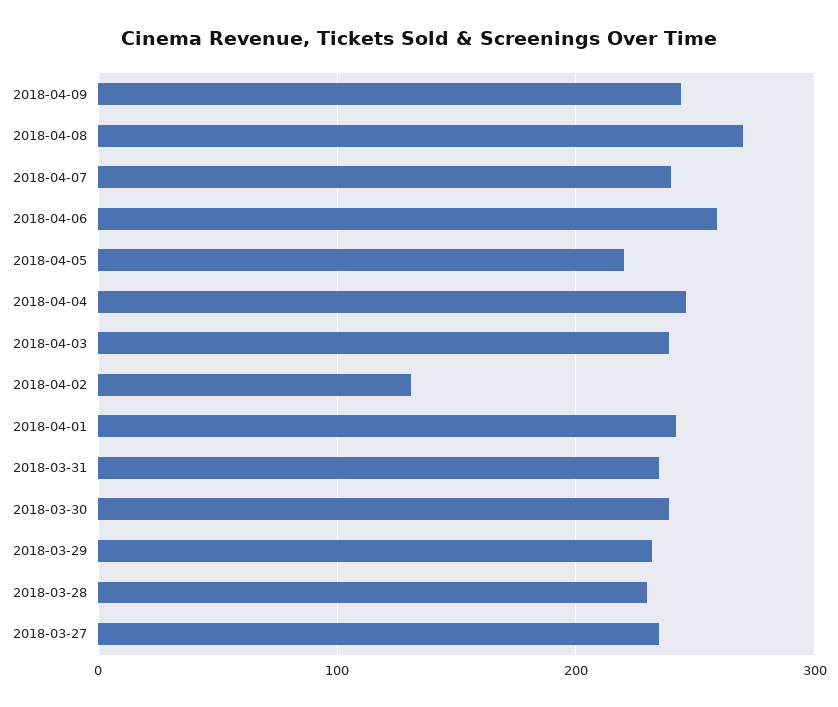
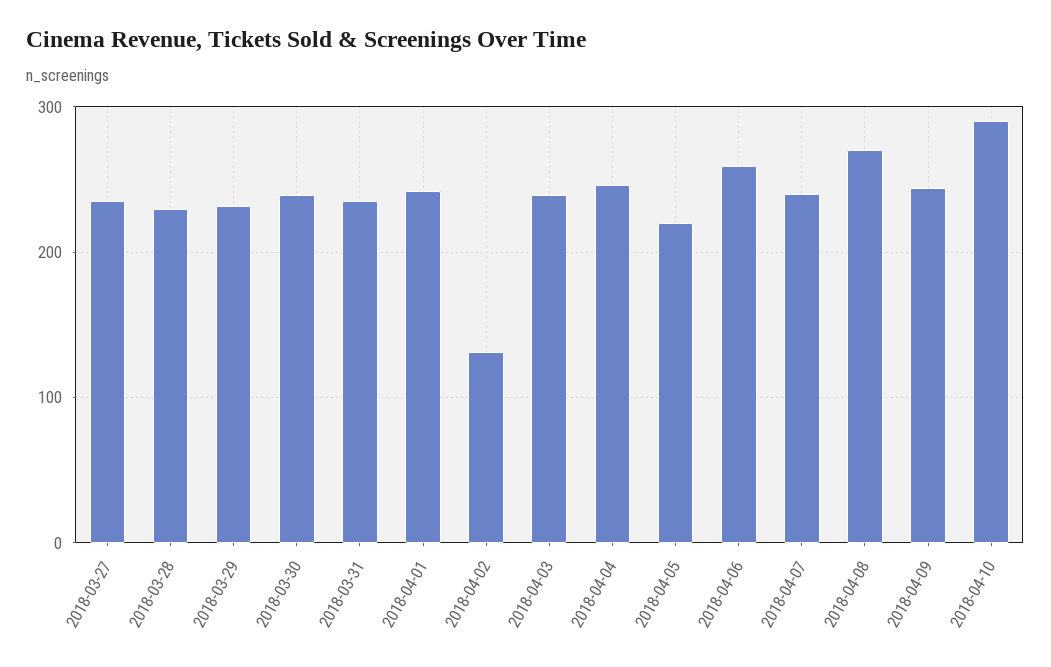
2018-04-10: none -> 290

